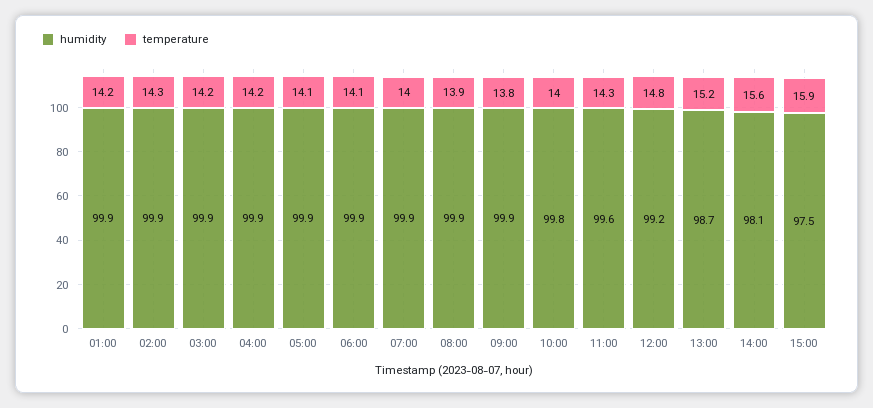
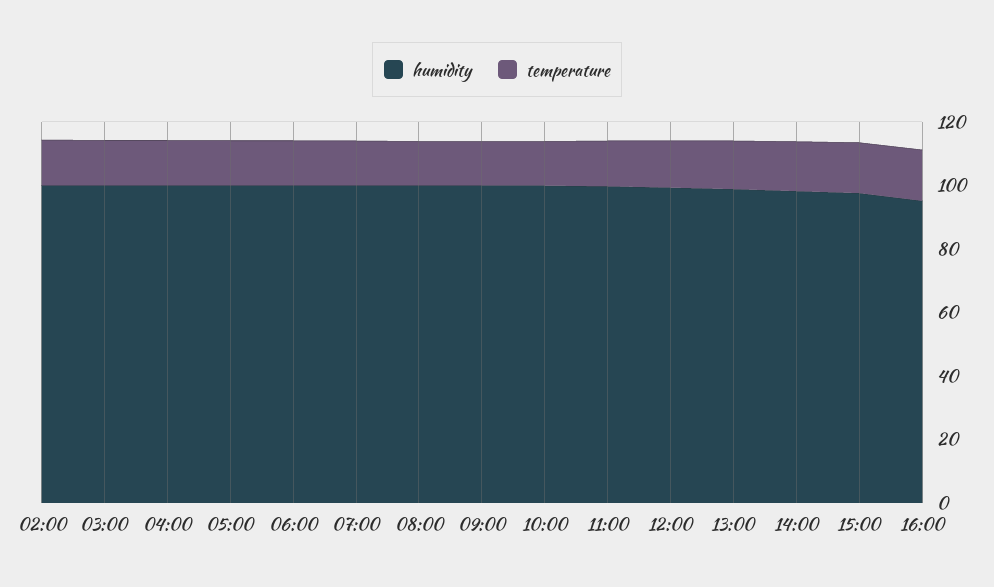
humidity, 01:00: 99.9 -> none
temperature, 01:00: 14.2 -> none
humidity, 16:00: none -> 95
temperature, 16:00: none -> 15

